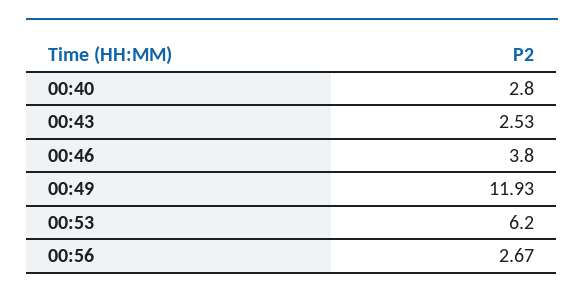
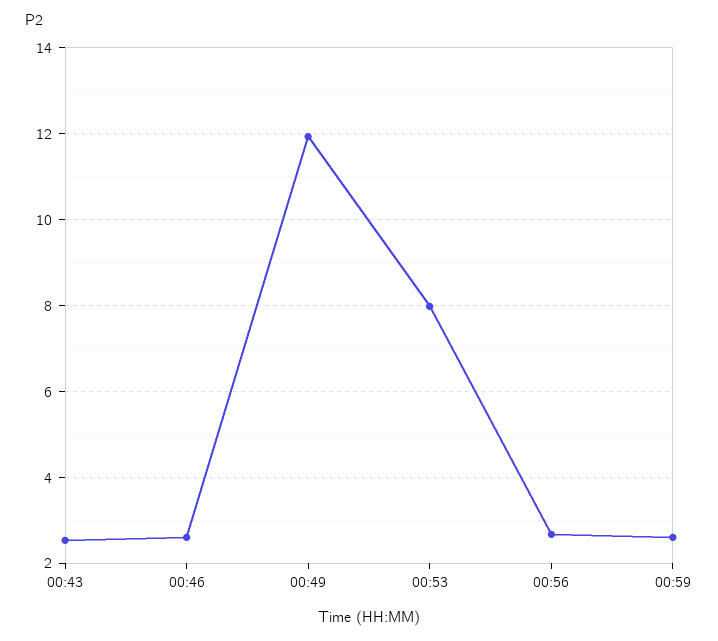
00:40: 2.8 -> none
00:46: 3.8 -> 2.6
00:53: 6.2 -> 8
00:59: none -> 2.6

